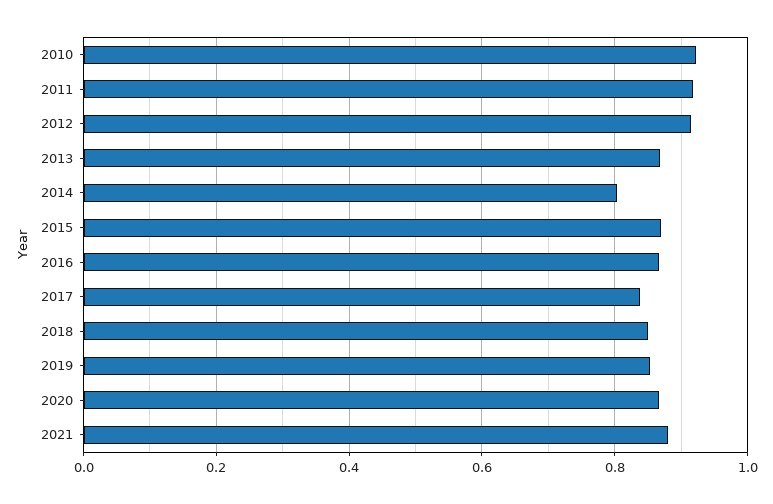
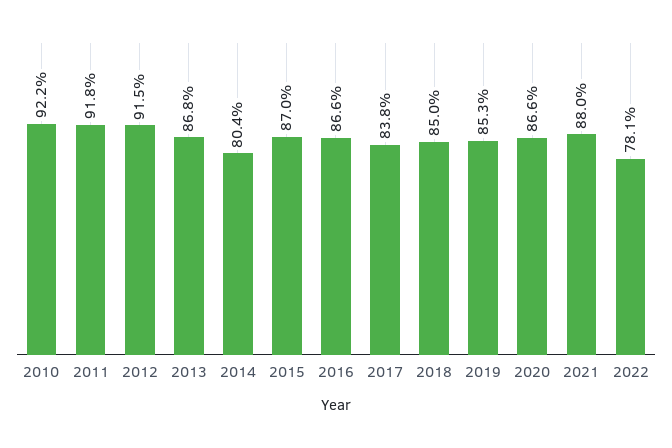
2022: none -> 0.781

